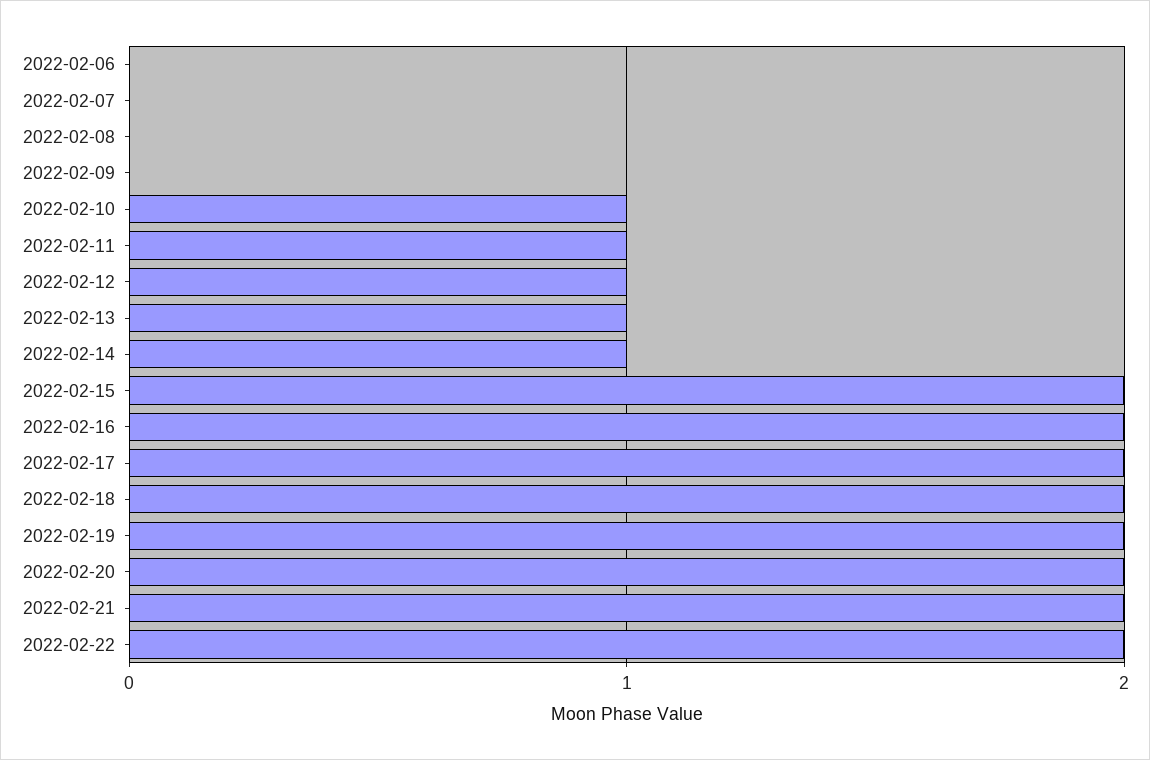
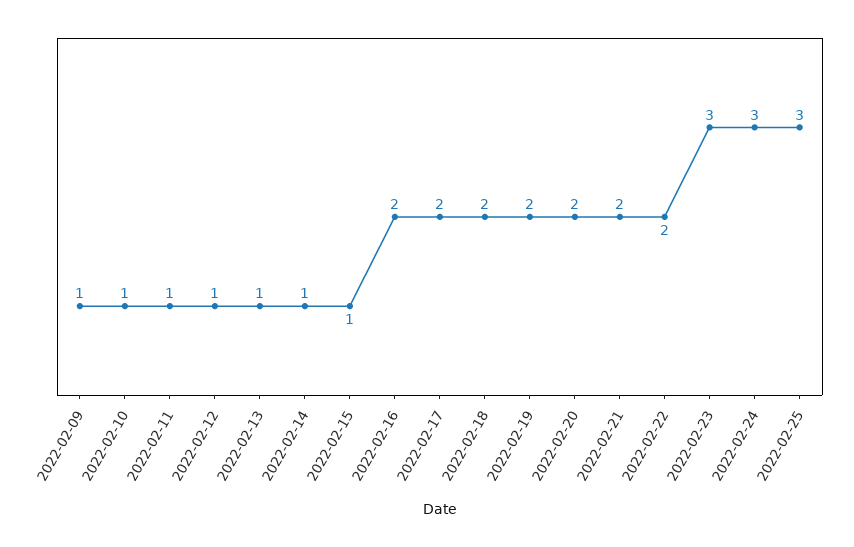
2022-02-06: 0 -> none
2022-02-07: 0 -> none
2022-02-08: 0 -> none
2022-02-09: 0 -> 1
2022-02-15: 2 -> 1
2022-02-23: none -> 3
2022-02-24: none -> 3
2022-02-25: none -> 3

